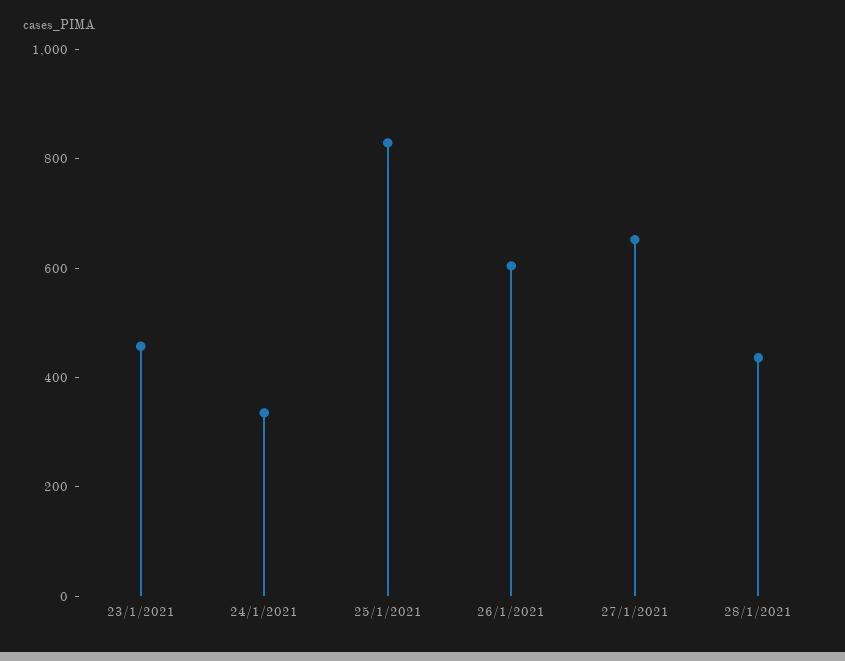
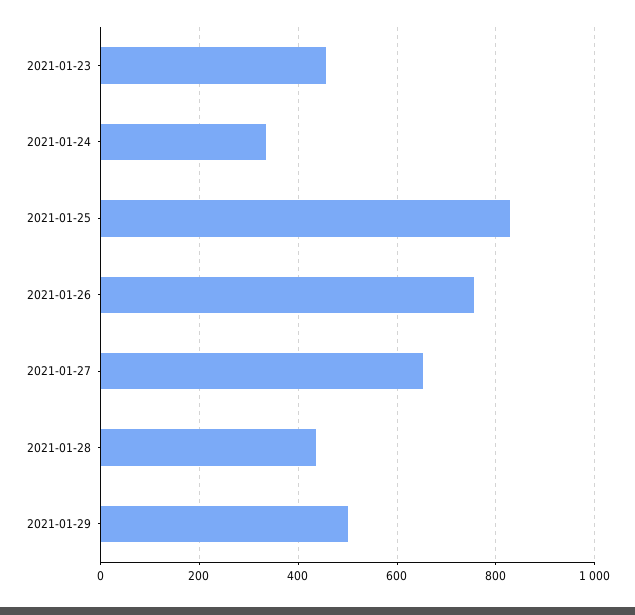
26/1/2021: 600 -> 760
2021-01-29: none -> 500

